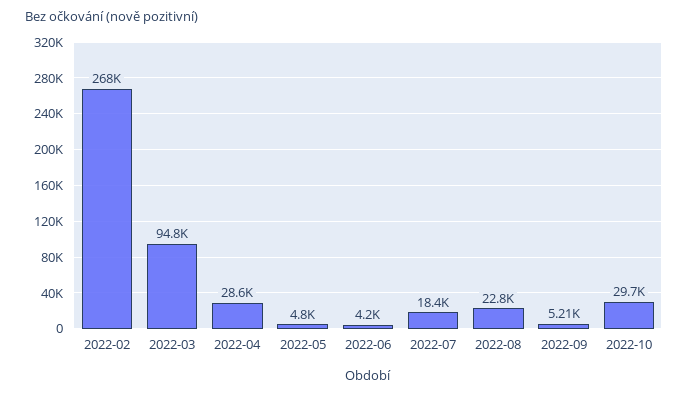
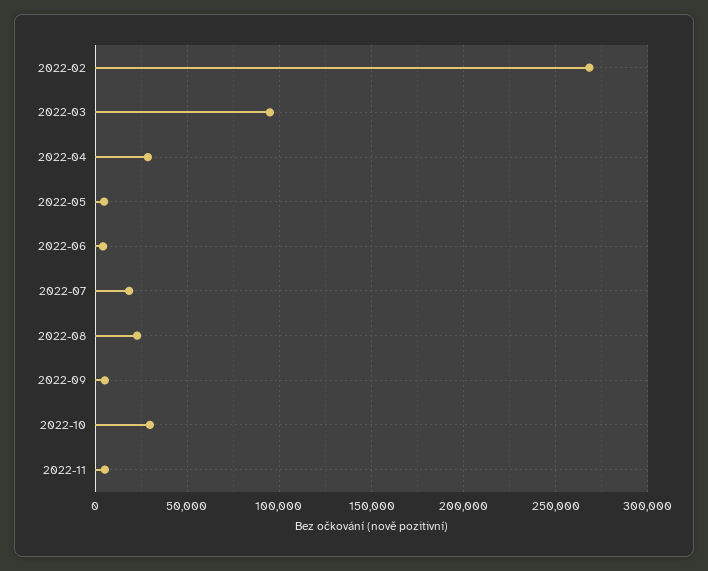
2022-11: none -> 5000

